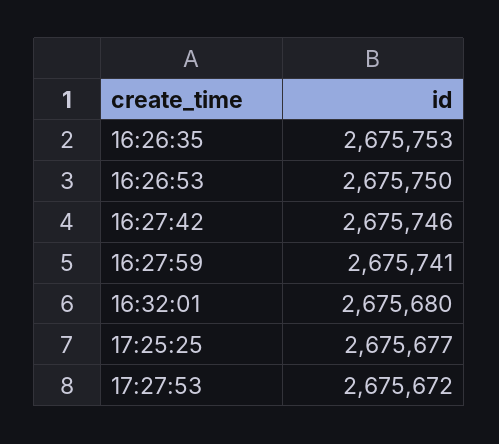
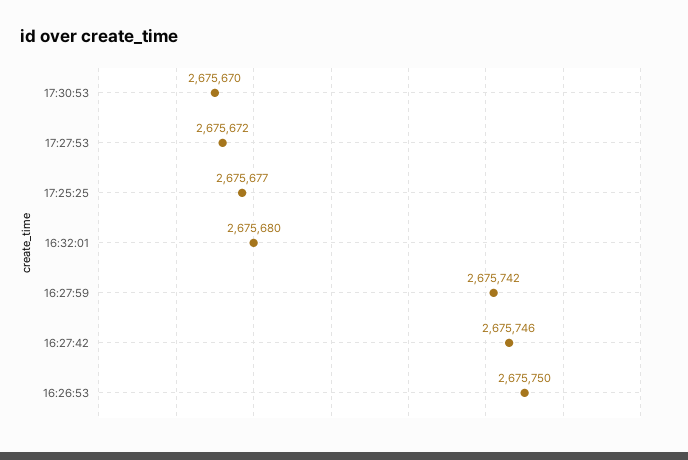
16:26:35: 2675753 -> none
16:27:59: 2675741 -> 2675742
17:30:53: none -> 2675670

